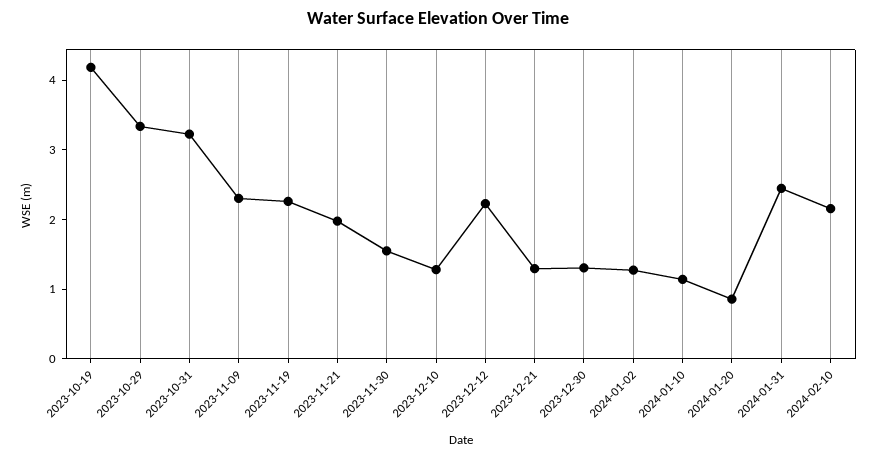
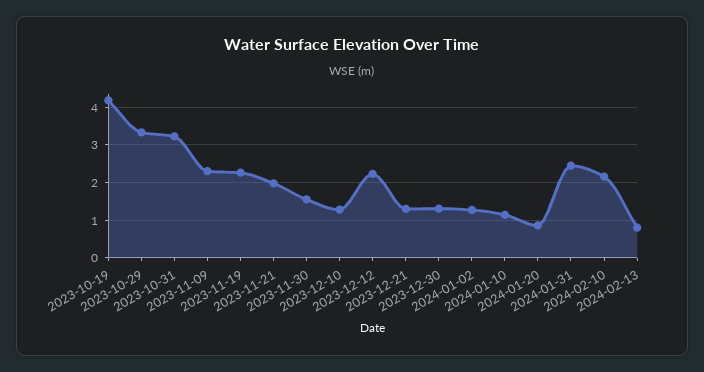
2024-02-13: none -> 0.8

